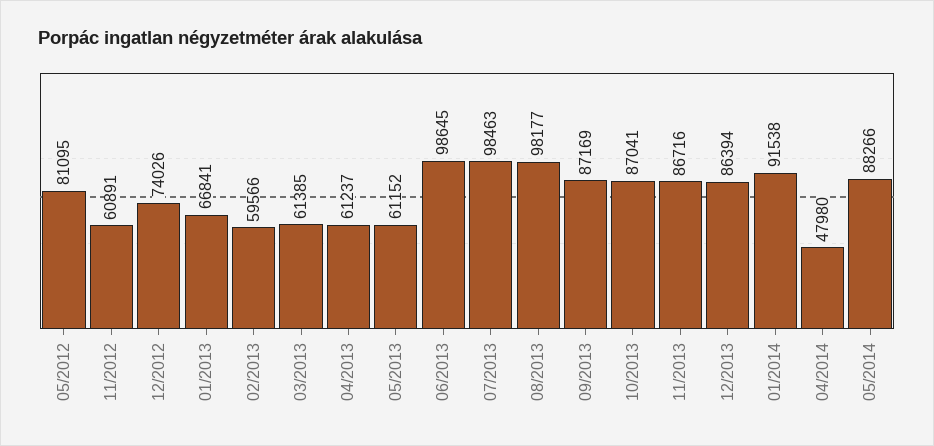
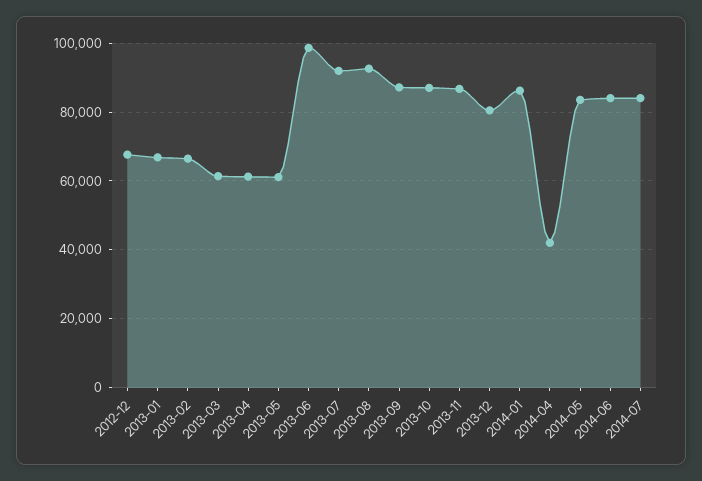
05/2012: 81095 -> none
11/2012: 60891 -> none
12/2012: 74026 -> 68000
02/2013: 59566 -> 66000
07/2013: 98463 -> 92000
08/2013: 98177 -> 92000
12/2013: 86394 -> 80000
01/2014: 91538 -> 86000
04/2014: 47980 -> 42000
05/2014: 88266 -> 84000
2014-06: none -> 84000
2014-07: none -> 84000

